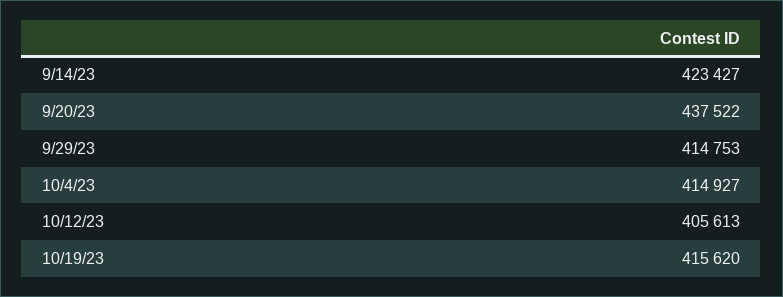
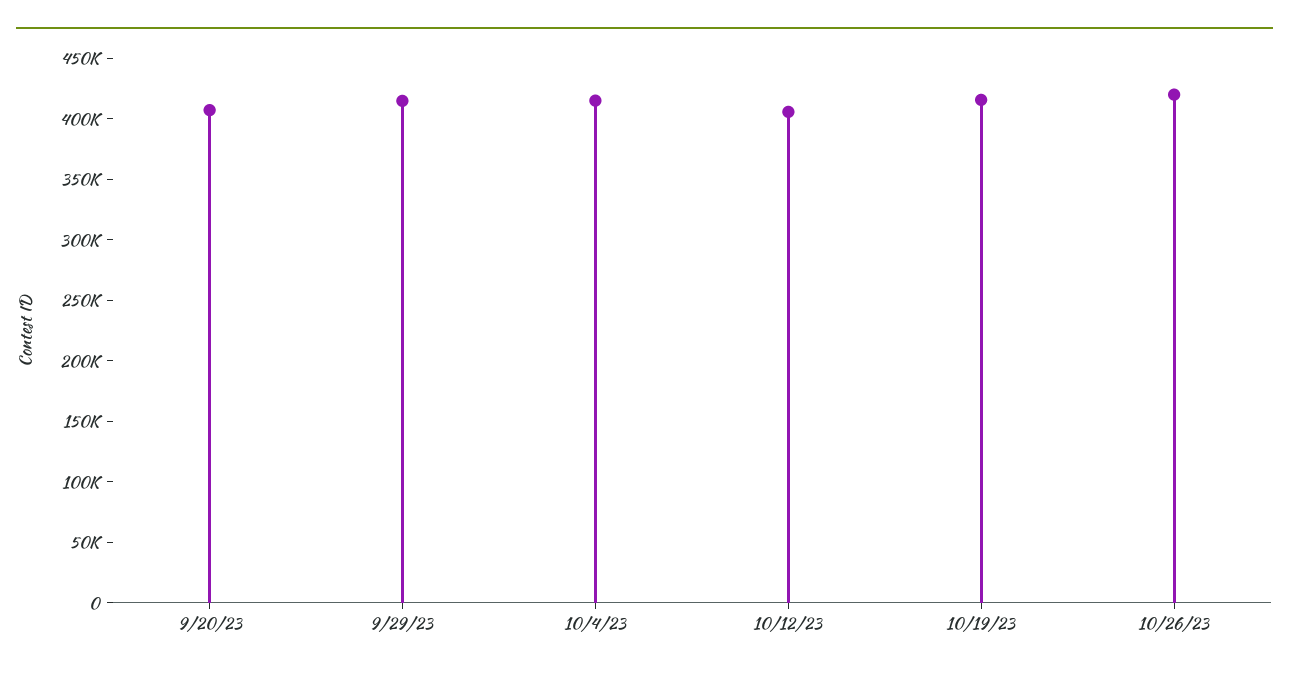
9/14/23: 423427 -> none
9/20/23: 437522 -> 410000
10/26/23: none -> 420000

